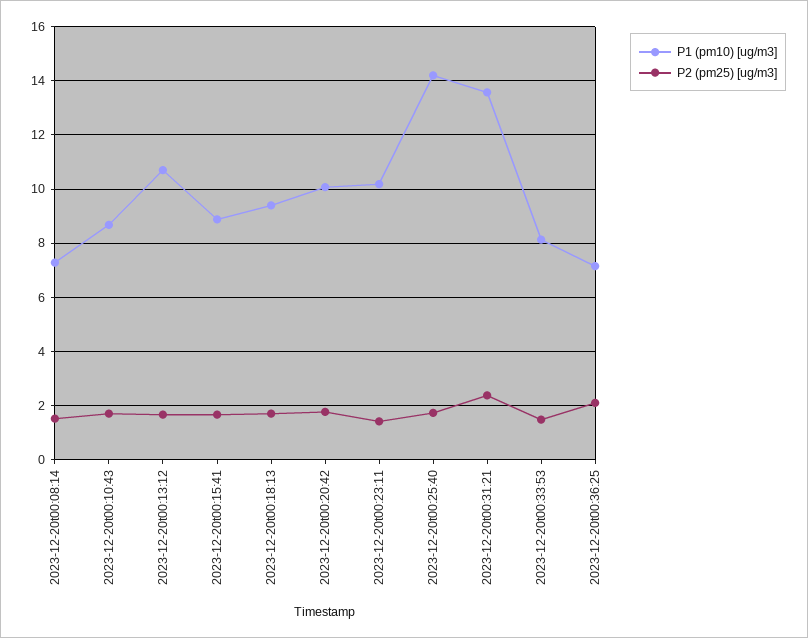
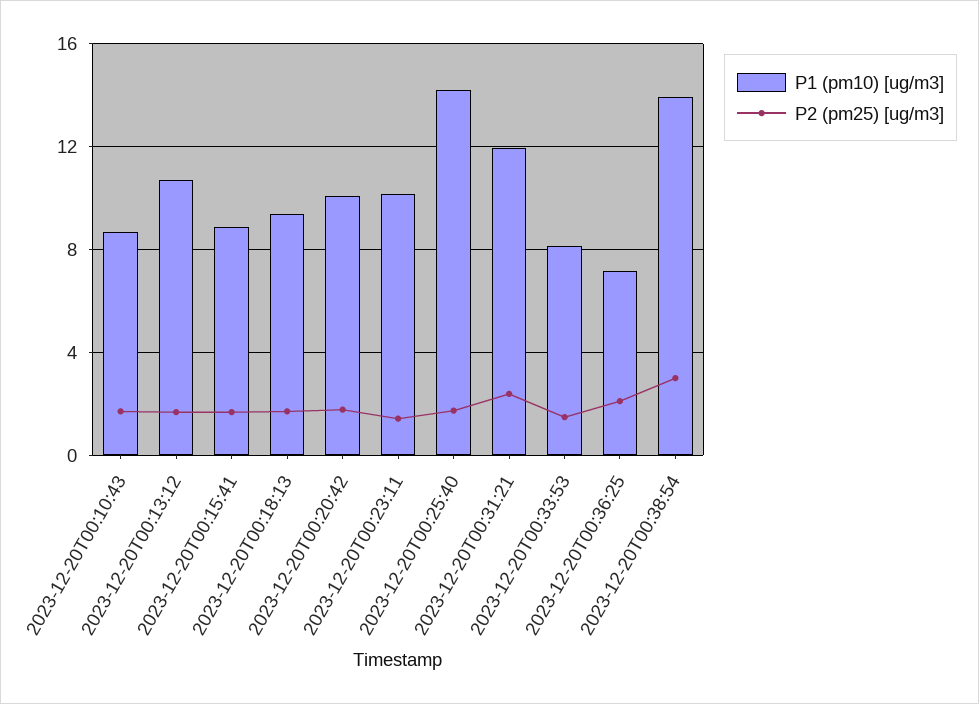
P1 (pm10) [ug/m3], 2023-12-20t00:08:14: 7.25 -> none
P2 (pm25) [ug/m3], 2023-12-20t00:08:14: 1.5 -> none
P1 (pm10) [ug/m3], 2023-12-20t00:31:21: 13.5 -> 12
P1 (pm10) [ug/m3], 2023-12-20T00:38:54: none -> 14
P2 (pm25) [ug/m3], 2023-12-20T00:38:54: none -> 3

